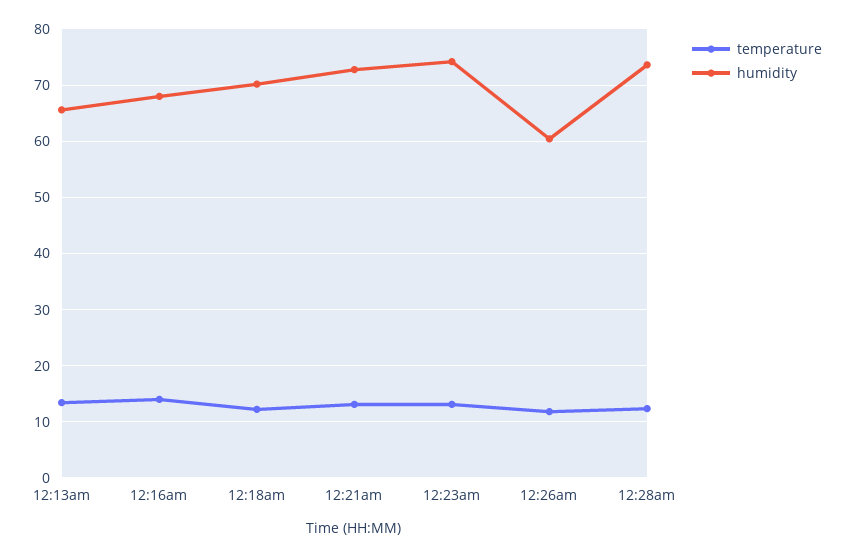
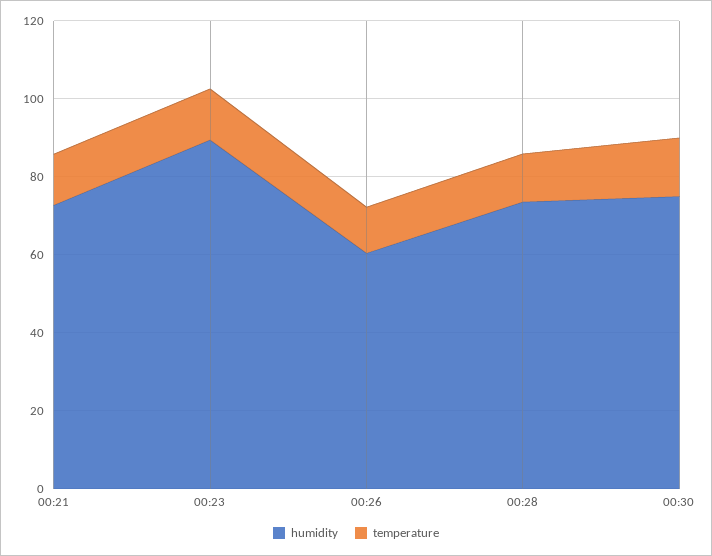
temperature, 12:13am: 14 -> none
humidity, 12:13am: 66 -> none
temperature, 12:16am: 14 -> none
humidity, 12:16am: 68 -> none
temperature, 12:18am: 12 -> none
humidity, 12:18am: 70 -> none
humidity, 12:23am: 74 -> 90
humidity, 00:30: none -> 75
temperature, 00:30: none -> 15

